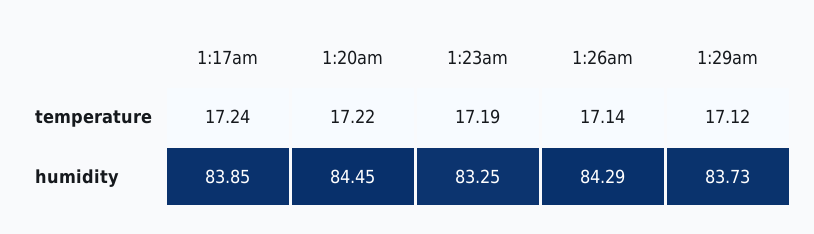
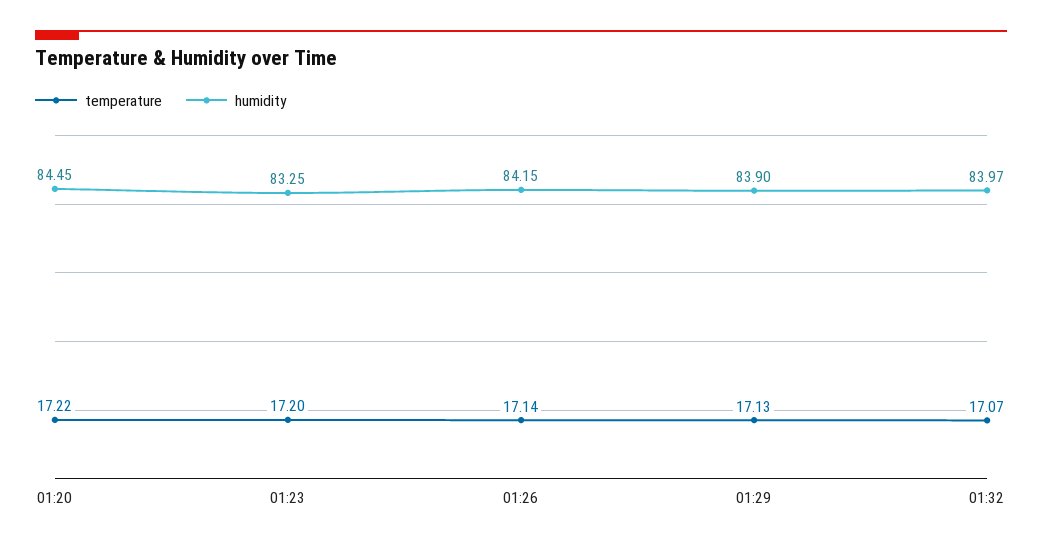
temperature, 1:17am: 17.24 -> none
temperature, 1:23am: 17.19 -> 17.2
temperature, 1:29am: 17.12 -> 17.13
humidity, 1:17am: 83.85 -> none
humidity, 1:26am: 84.29 -> 84.15
humidity, 1:29am: 83.73 -> 83.9
temperature, 01:32: none -> 17.07
humidity, 01:32: none -> 83.97

